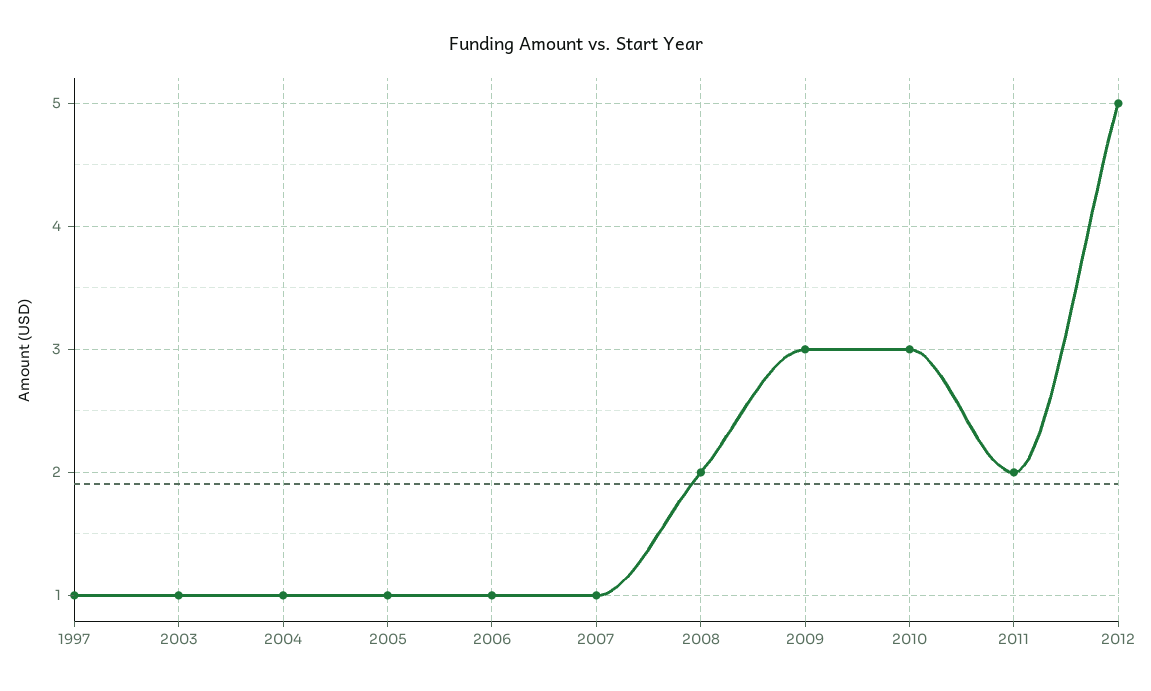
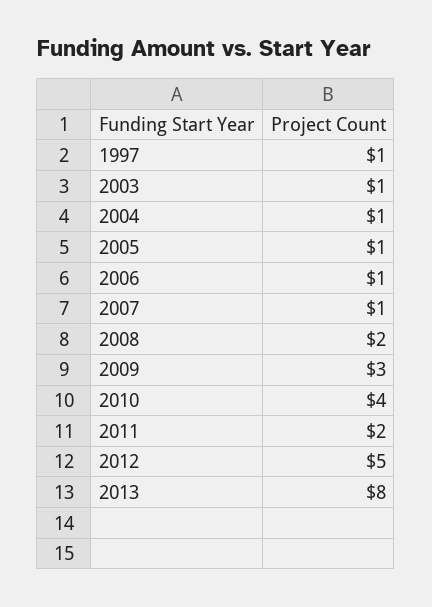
2010: 3 -> 4
2013: none -> 8

